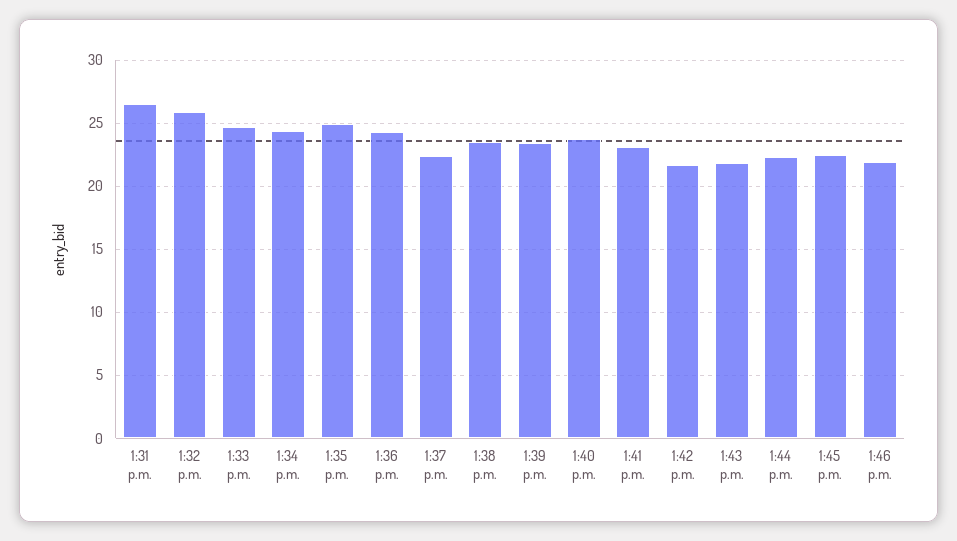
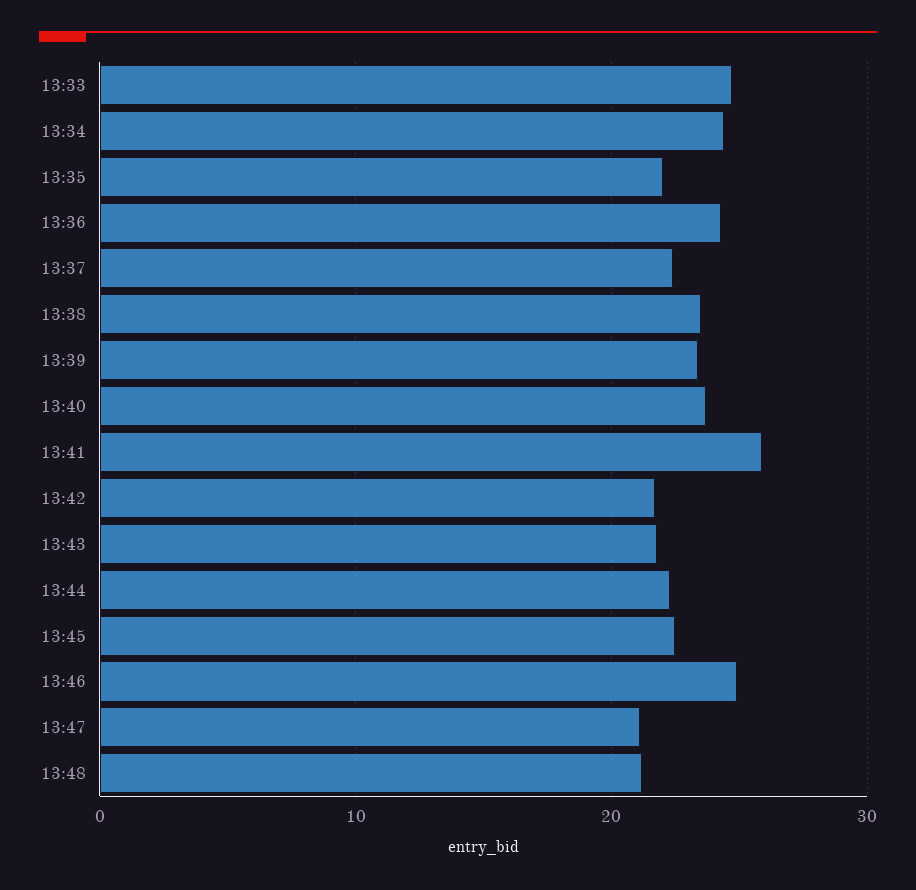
1:31 p.m.: 26.5 -> none
1:32 p.m.: 26 -> none
1:35 p.m.: 25 -> 22
1:41 p.m.: 23 -> 26
1:46 p.m.: 22 -> 25
13:47: none -> 21
13:48: none -> 21

